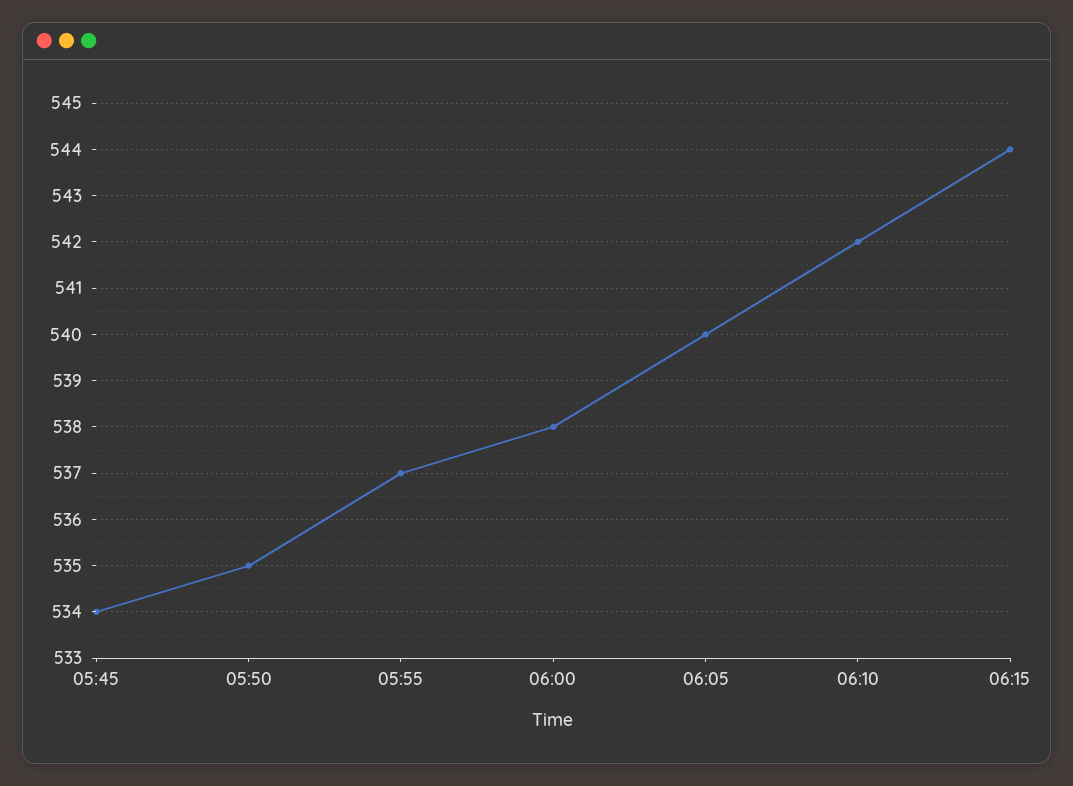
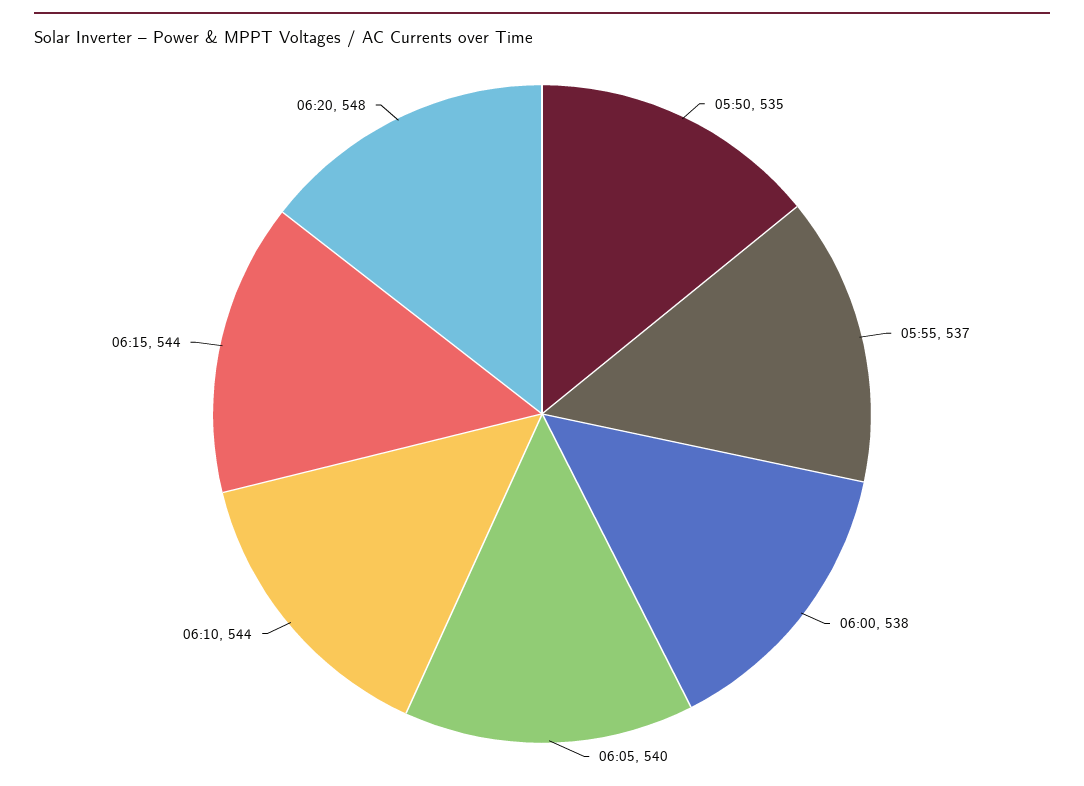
05:45: 534 -> none
06:10: 542 -> 544
06:20: none -> 548

